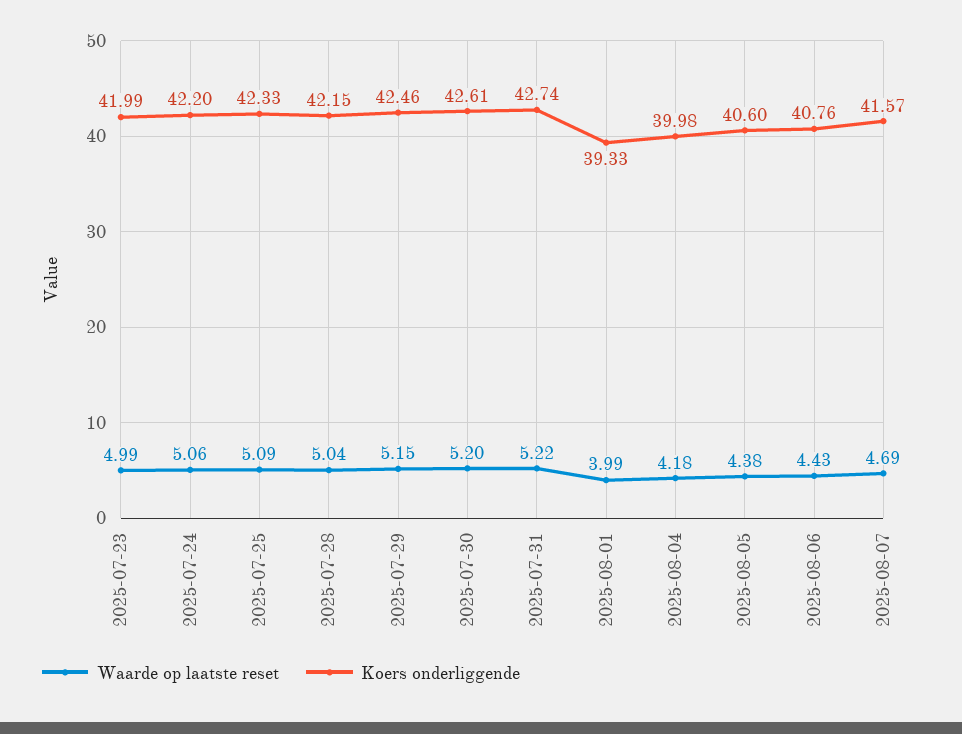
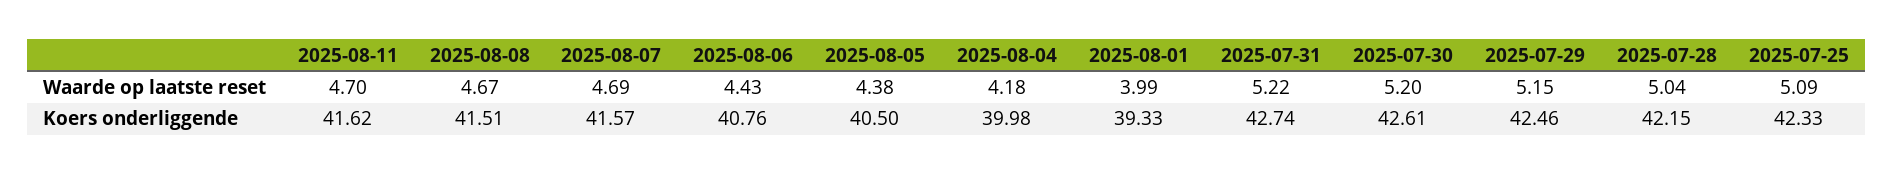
Waarde op laatste reset, 2025-07-23: 4.99 -> none
Koers onderliggende, 2025-07-23: 41.99 -> none
Waarde op laatste reset, 2025-07-24: 5.06 -> none
Koers onderliggende, 2025-07-24: 42.2 -> none
Koers onderliggende, 2025-08-05: 40.6 -> 40.5
Waarde op laatste reset, 2025-08-11: none -> 4.7
Waarde op laatste reset, 2025-08-08: none -> 4.67
Koers onderliggende, 2025-08-11: none -> 41.62
Koers onderliggende, 2025-08-08: none -> 41.51

